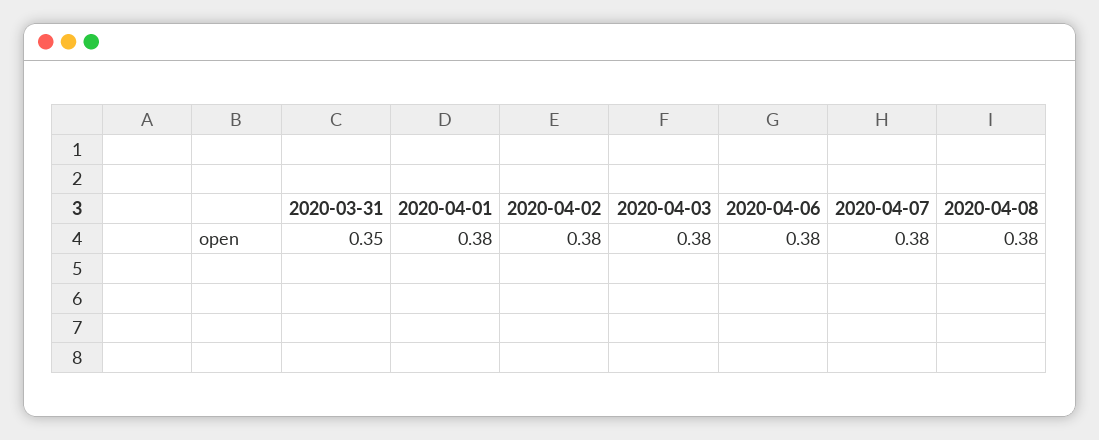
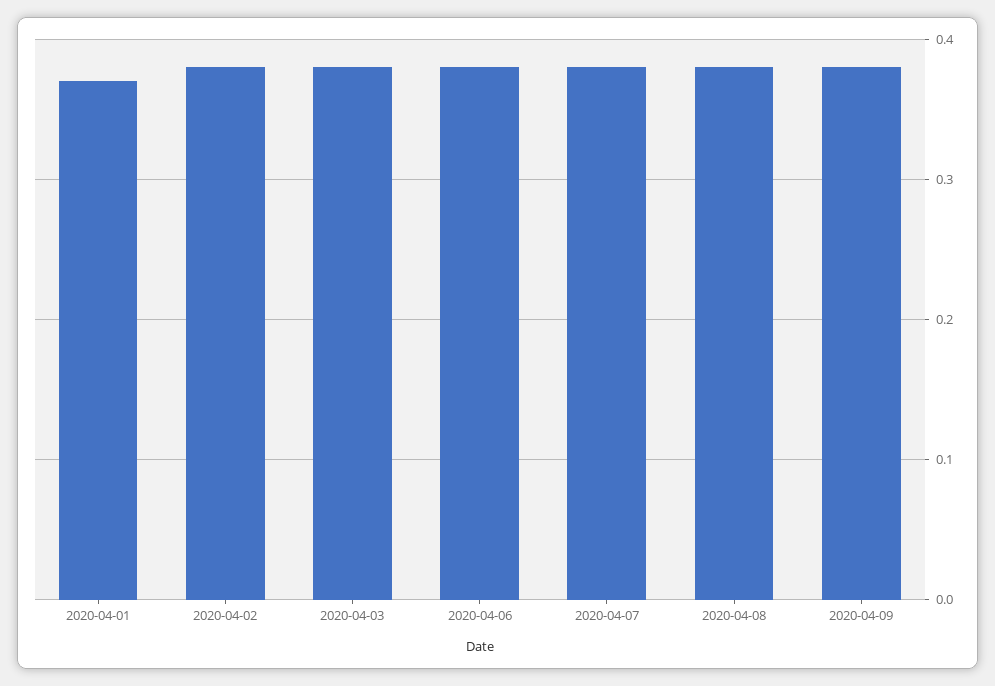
2020-03-31: 0.35 -> none
2020-04-01: 0.38 -> 0.37
2020-04-09: none -> 0.38

